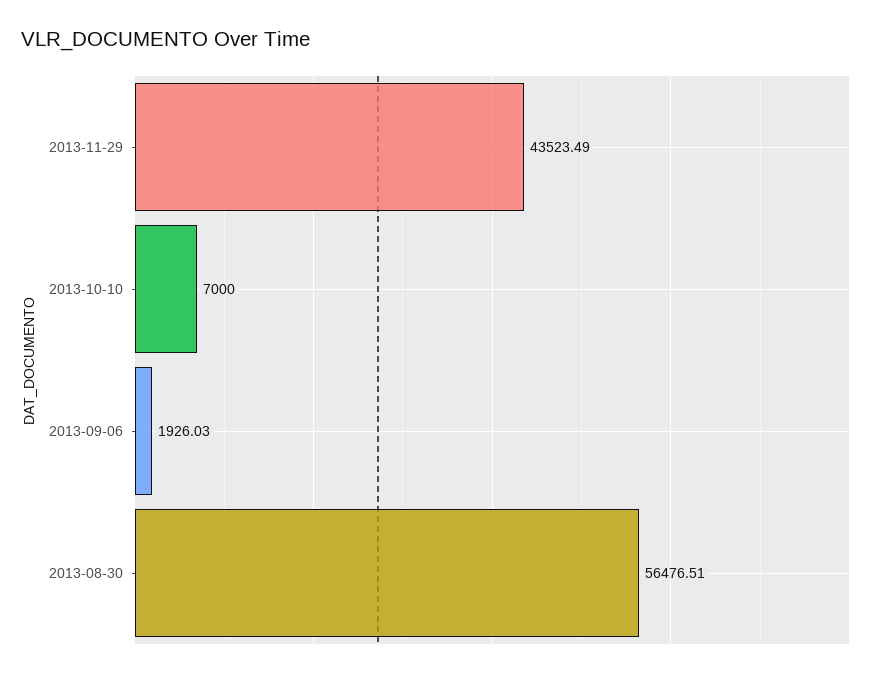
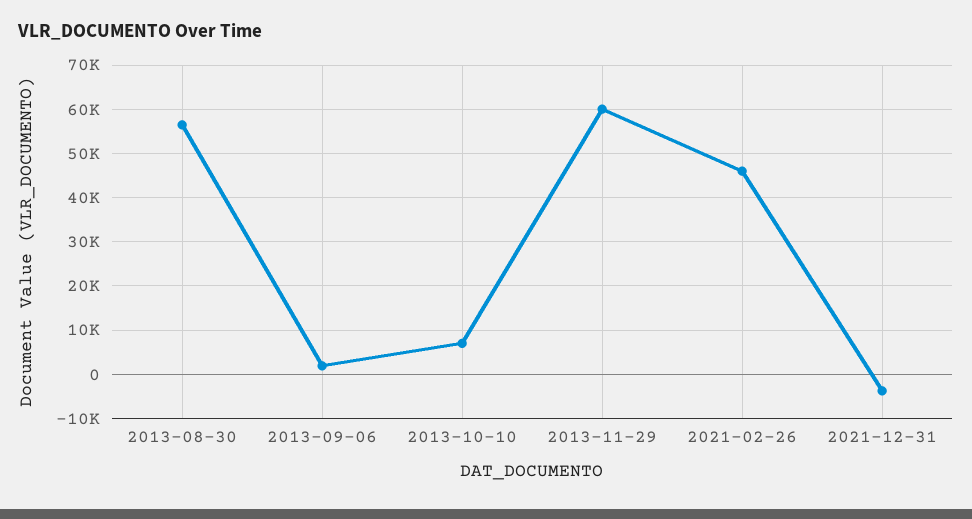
2013-11-29: 43523.49 -> 60000
2021-02-26: none -> 46000
2021-12-31: none -> -4000

